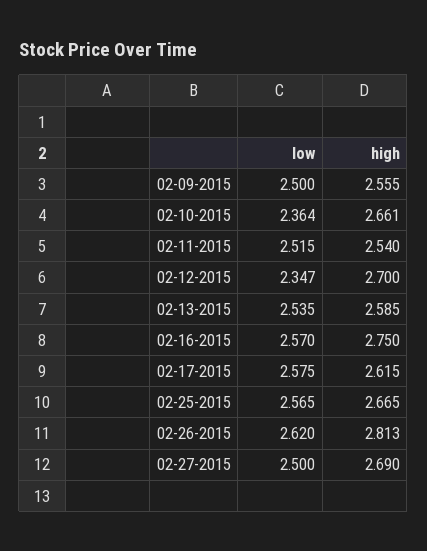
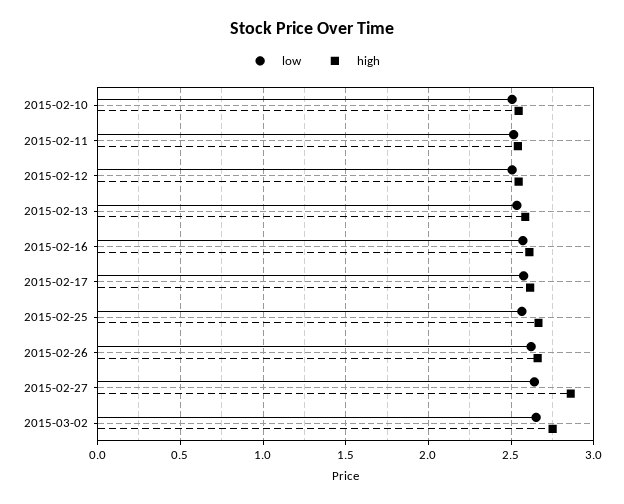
low, 02-09-2015: 2.5 -> none
high, 02-09-2015: 2.555 -> none
low, 02-10-2015: 2.364 -> 2.5
high, 02-10-2015: 2.661 -> 2.55
low, 02-12-2015: 2.347 -> 2.5
high, 02-12-2015: 2.7 -> 2.55
high, 02-16-2015: 2.75 -> 2.6
high, 02-26-2015: 2.813 -> 2.65
low, 02-27-2015: 2.5 -> 2.65
high, 02-27-2015: 2.69 -> 2.85
low, 2015-03-02: none -> 2.65
high, 2015-03-02: none -> 2.75

